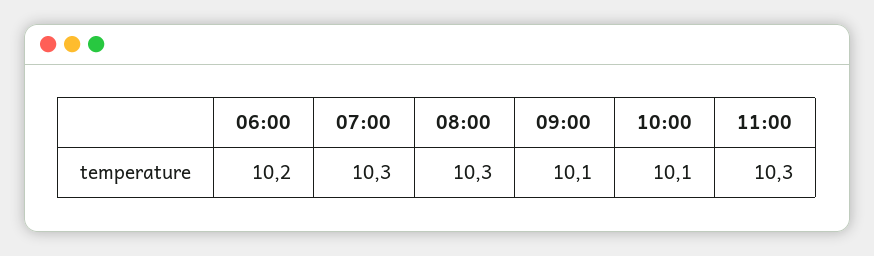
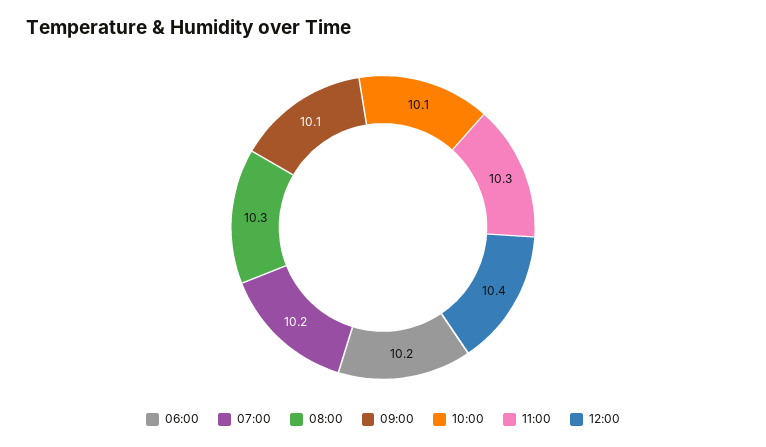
07:00: 10.3 -> 10.2
12:00: none -> 10.4

